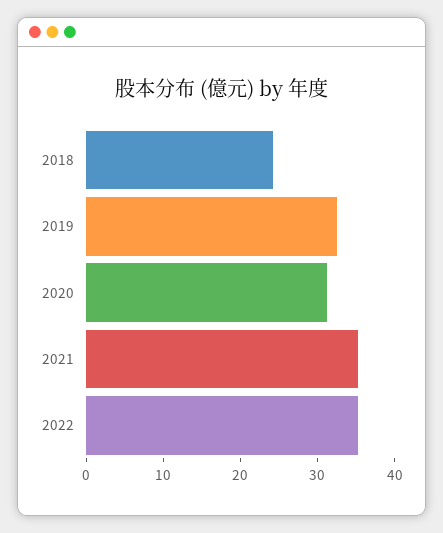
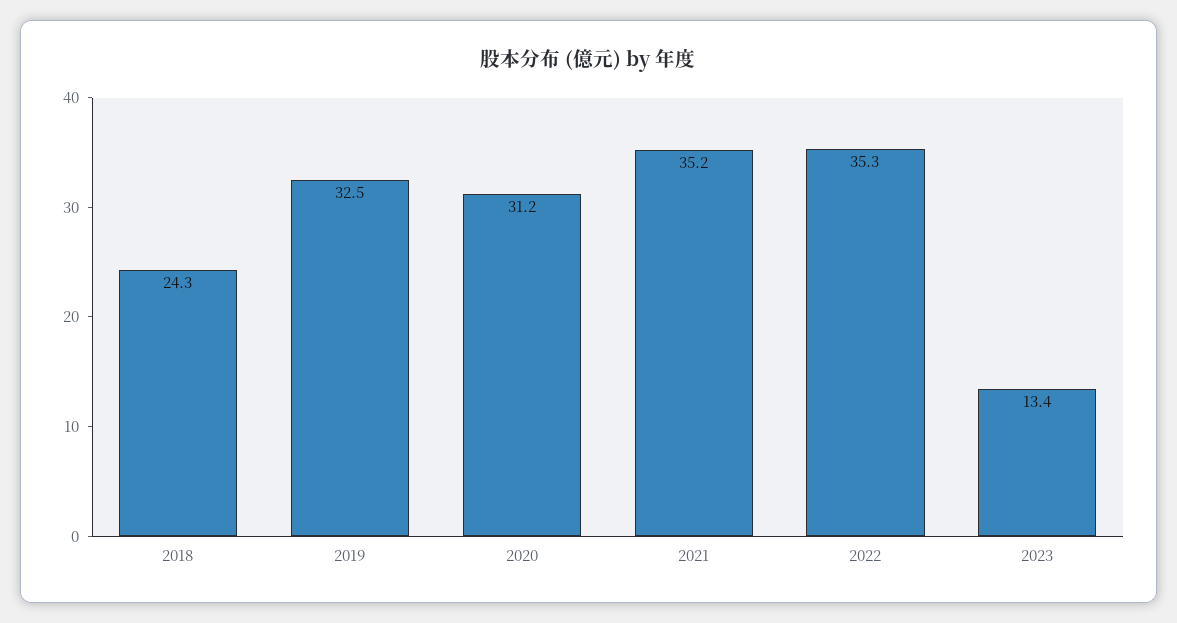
2023: none -> 13.4

